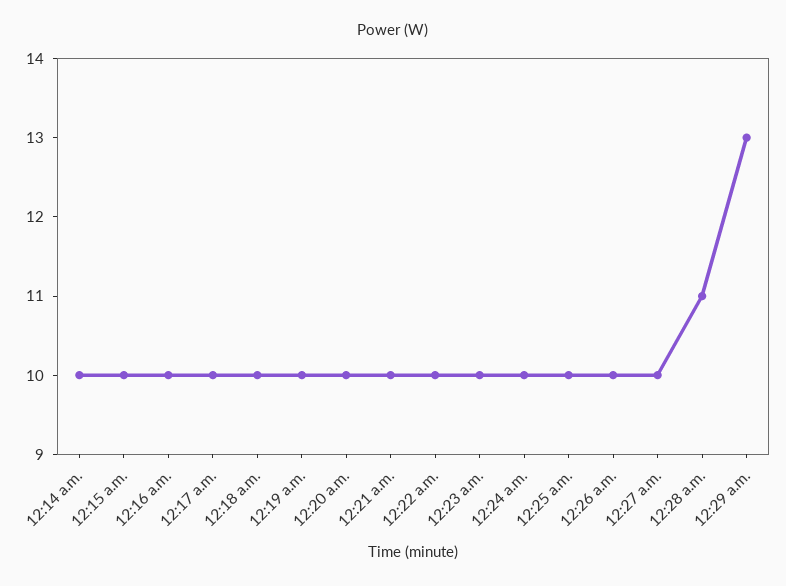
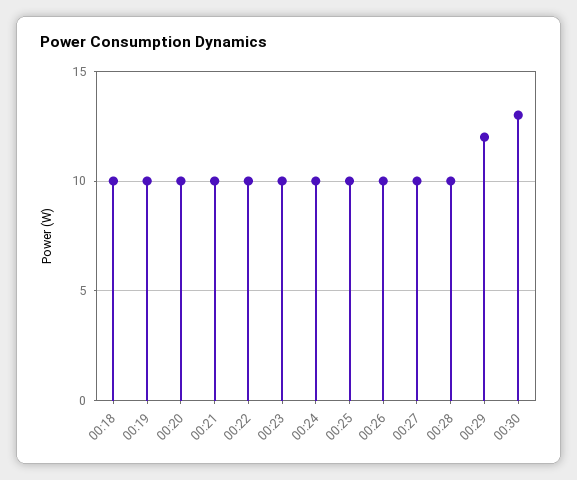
12:14 a.m.: 10 -> none
12:15 a.m.: 10 -> none
12:16 a.m.: 10 -> none
12:17 a.m.: 10 -> none
12:28 a.m.: 11 -> 10
12:29 a.m.: 13 -> 12
00:30: none -> 13

